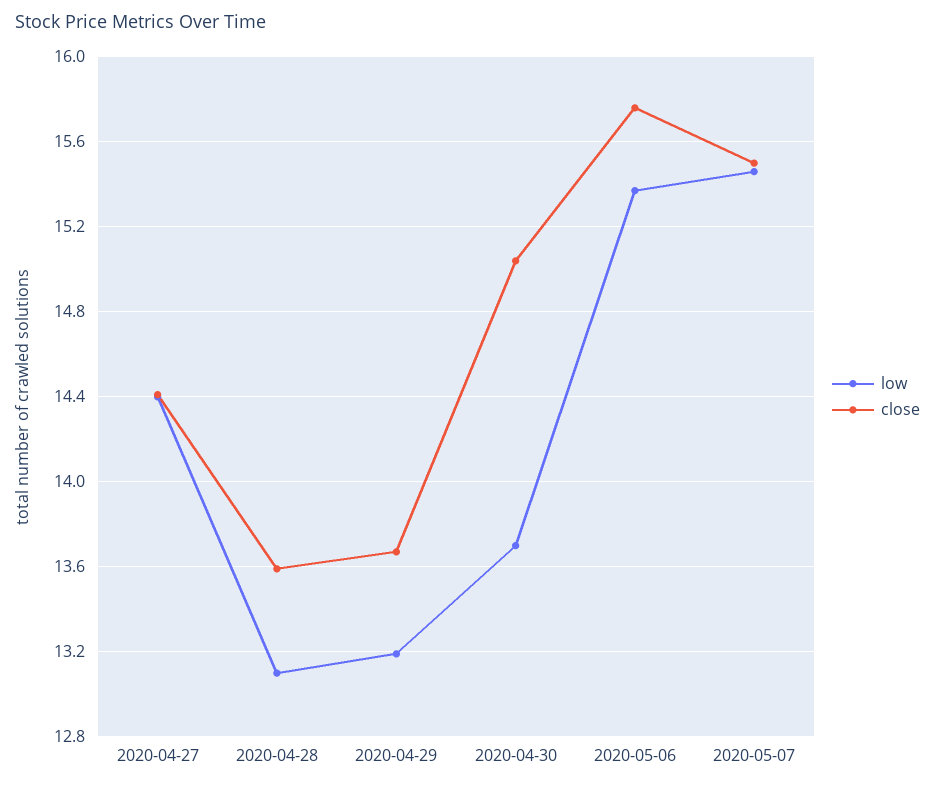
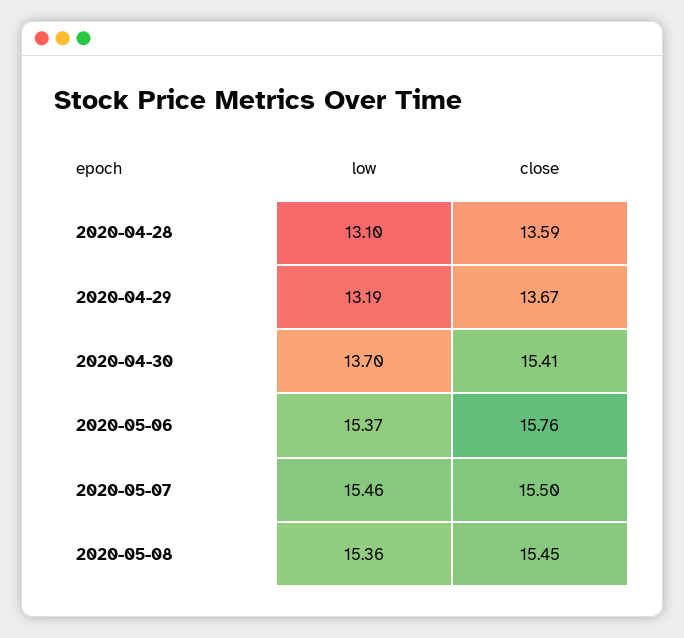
low, 2020-04-27: 14.4 -> none
close, 2020-04-27: 14.4 -> none
close, 2020-04-30: 15.05 -> 15.41
low, 2020-05-08: none -> 15.36
close, 2020-05-08: none -> 15.45

